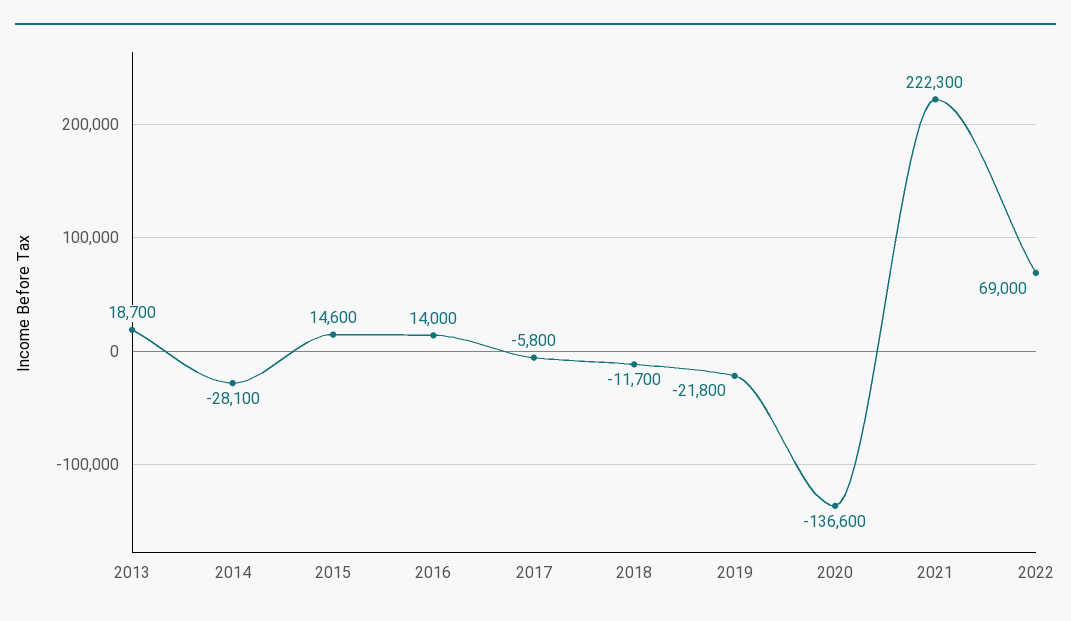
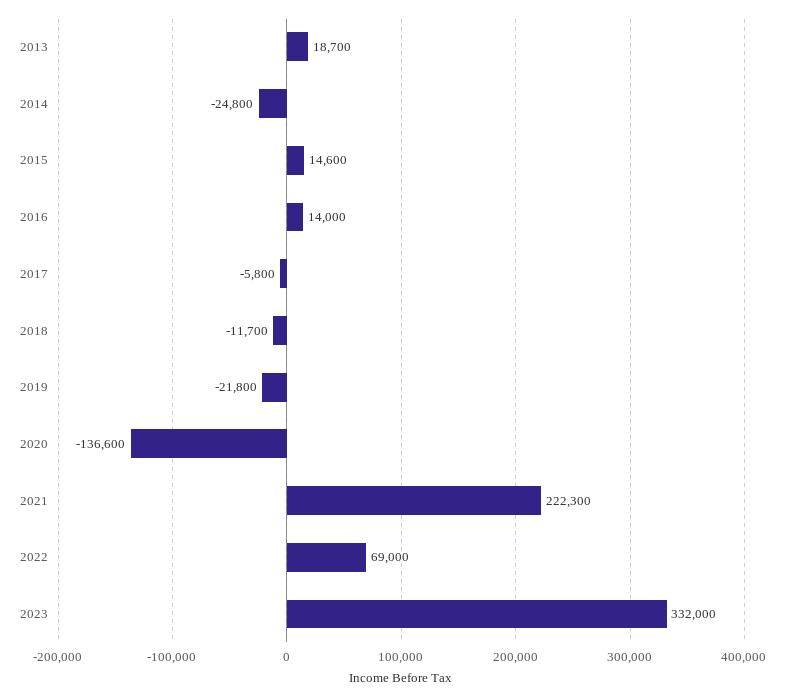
2014: -28100 -> -24800
2023: none -> 332000

